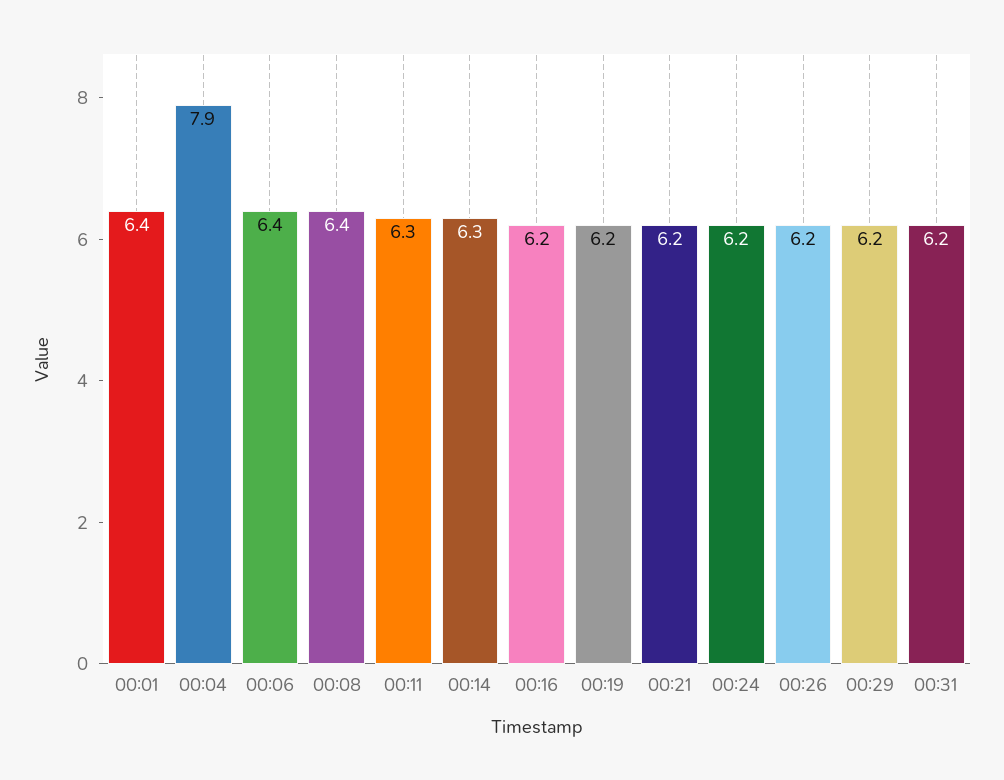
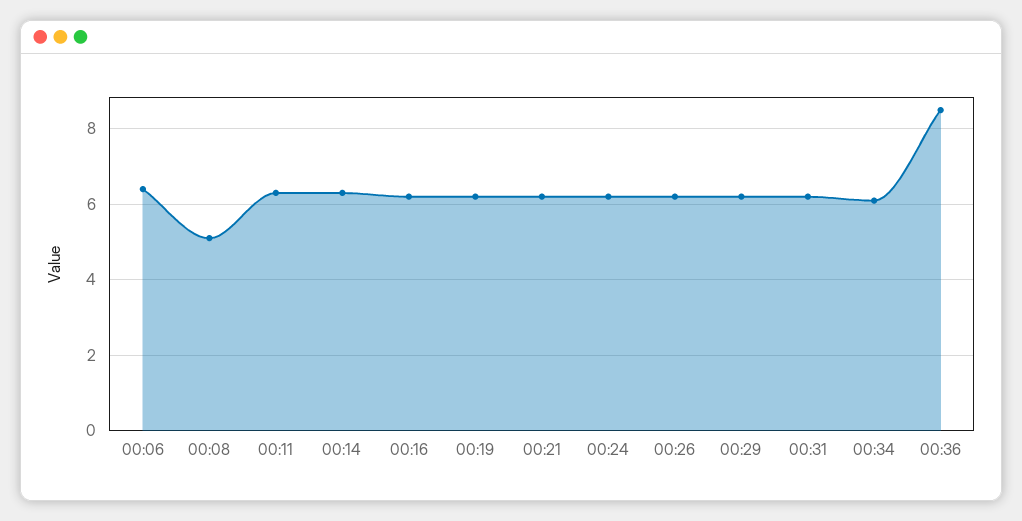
00:01: 6.4 -> none
00:04: 7.9 -> none
00:08: 6.4 -> 5
00:34: none -> 6
00:36: none -> 8.5

